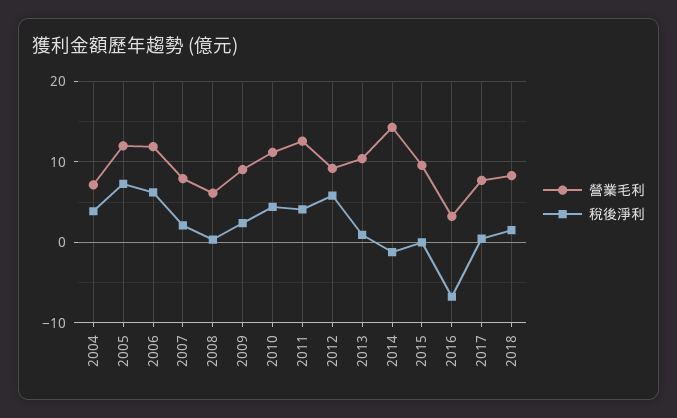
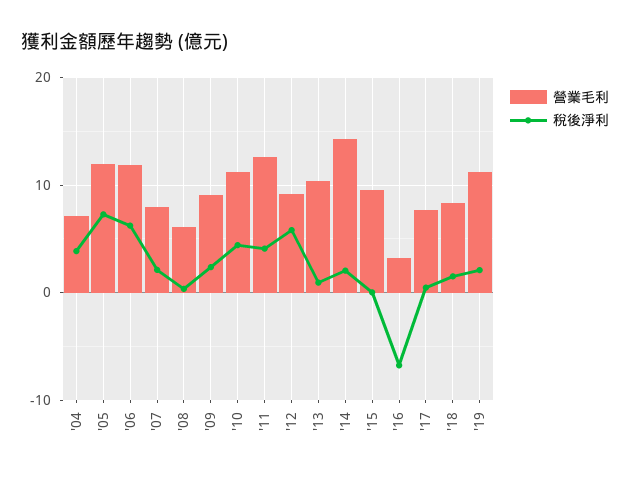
稅後淨利, 2014: -1 -> 2
營業毛利, '19: none -> 11
稅後淨利, '19: none -> 2

